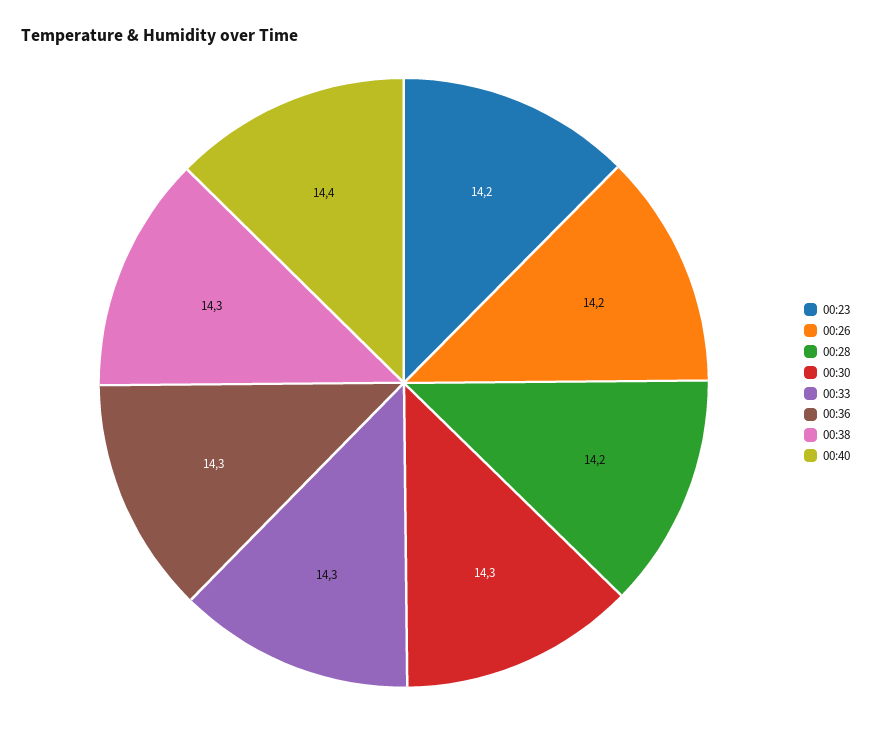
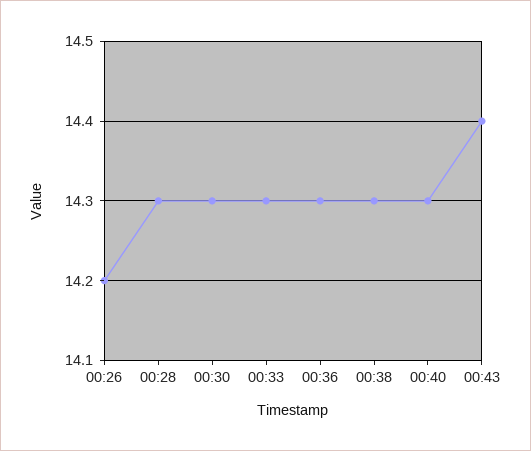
00:23: 14.2 -> none
00:28: 14.2 -> 14.3
00:40: 14.4 -> 14.3
00:43: none -> 14.4

